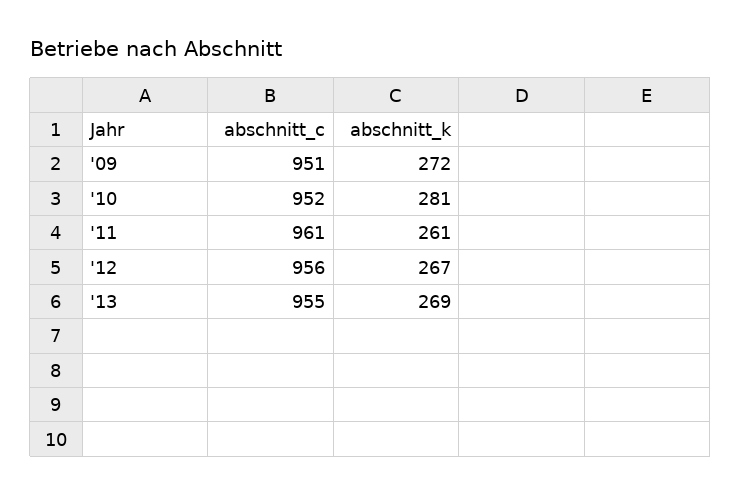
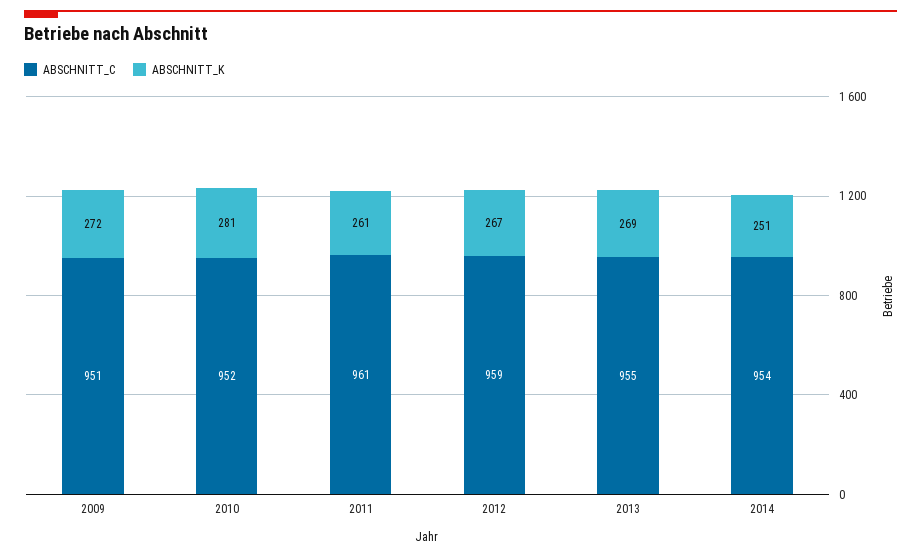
abschnitt_c, '12: 956 -> 959
abschnitt_c, 2014: none -> 954
abschnitt_k, 2014: none -> 251

